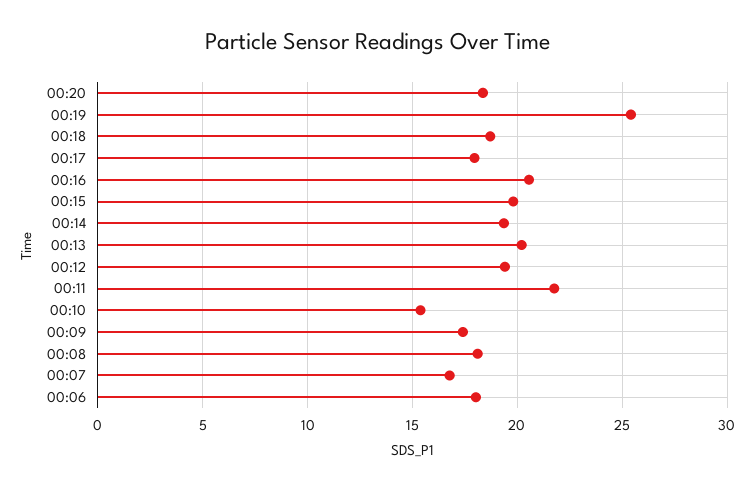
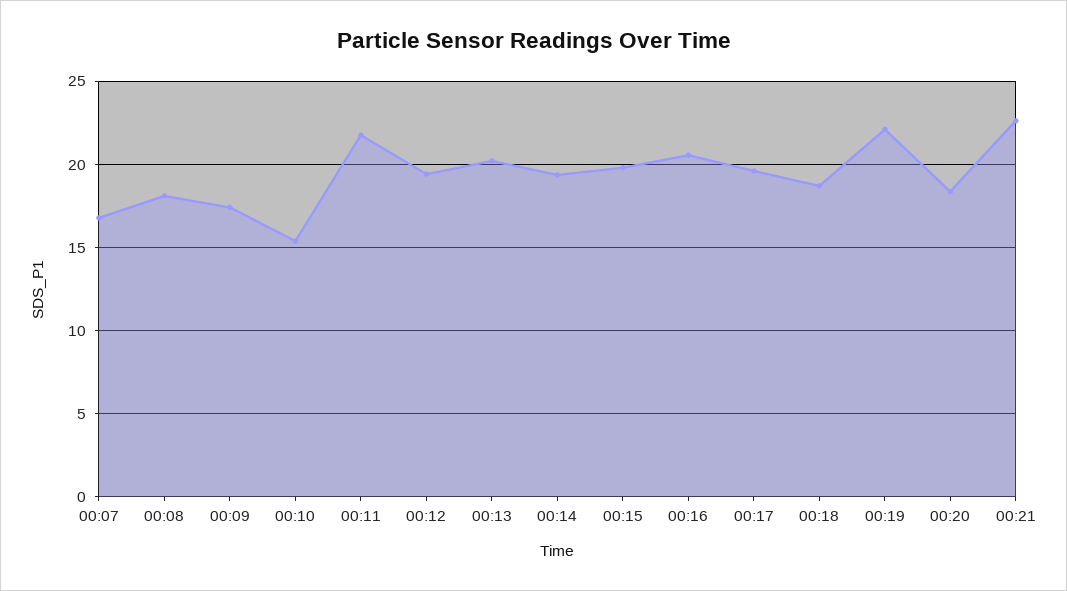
00:19: 25.5 -> 22
00:17: 18 -> 19.5
00:06: 18 -> none
00:21: none -> 22.5

